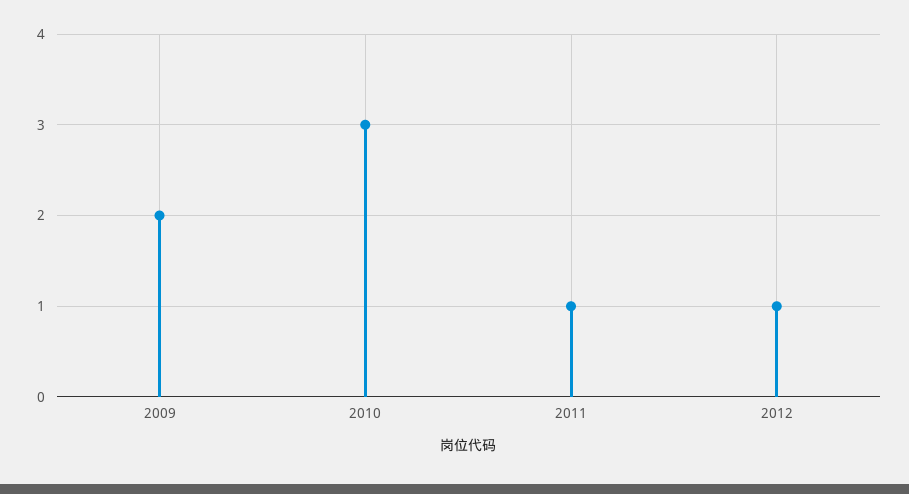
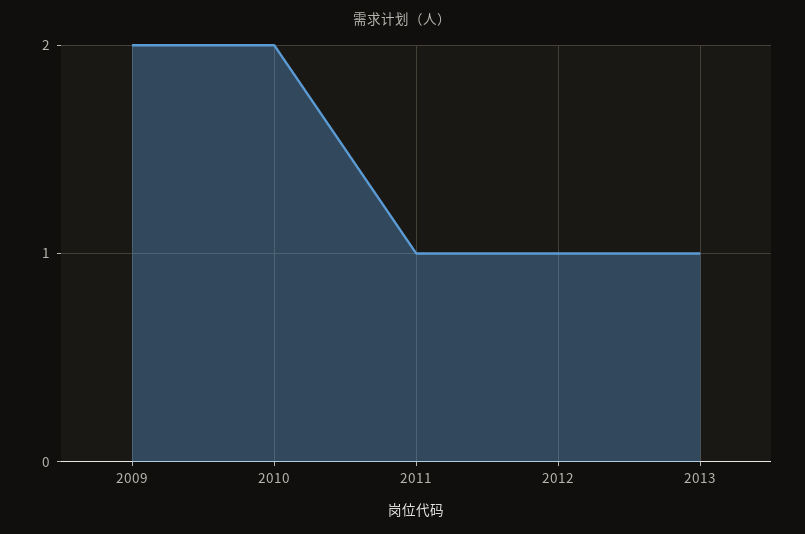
2010: 3 -> 2
2013: none -> 1

